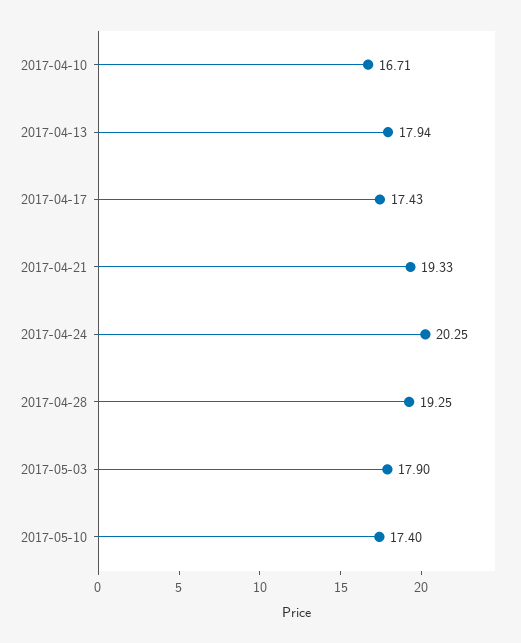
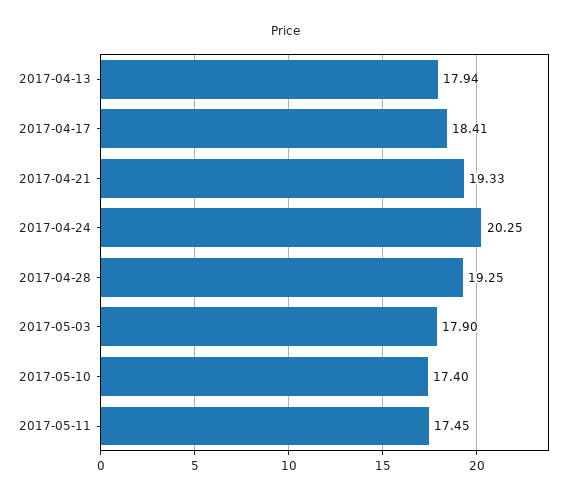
2017-04-10: 16.71 -> none
2017-04-17: 17.43 -> 18.41
2017-05-11: none -> 17.45

